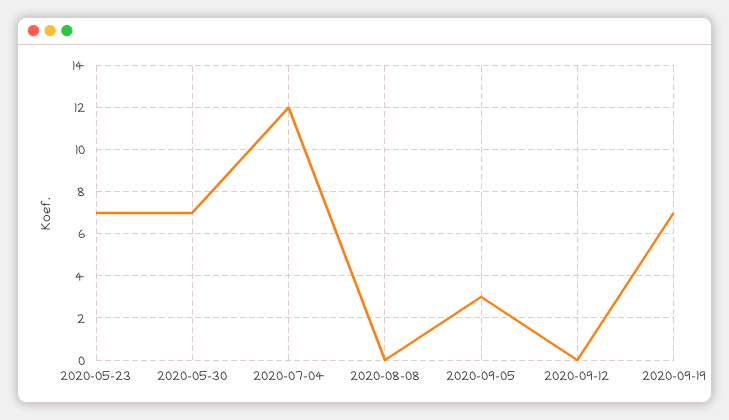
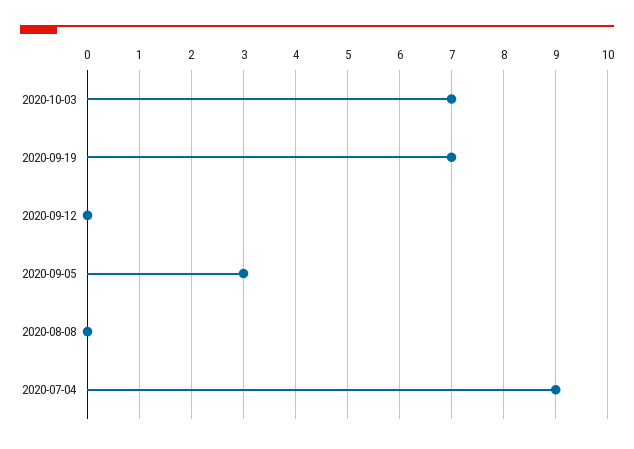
2020-05-23: 7 -> none
2020-05-30: 7 -> none
2020-07-04: 12 -> 9
2020-10-03: none -> 7

